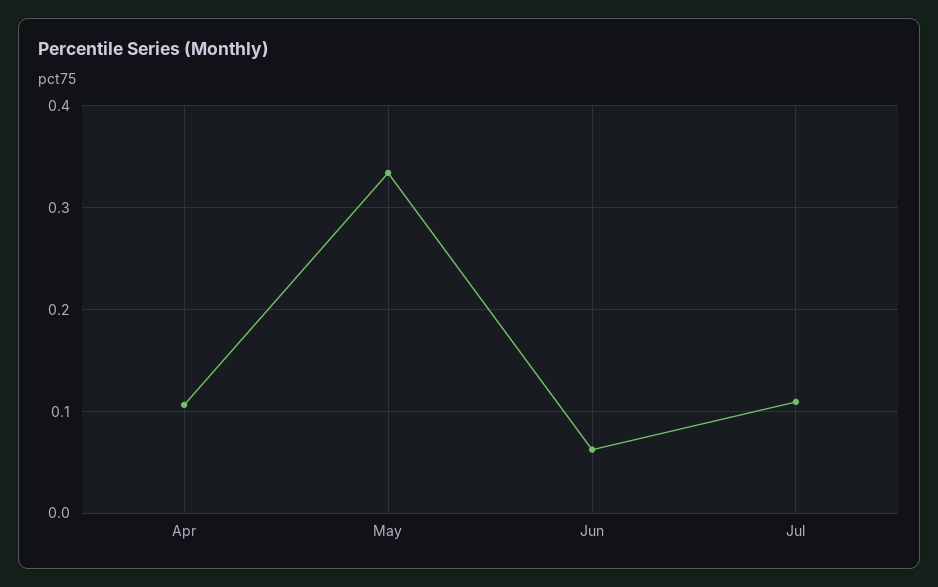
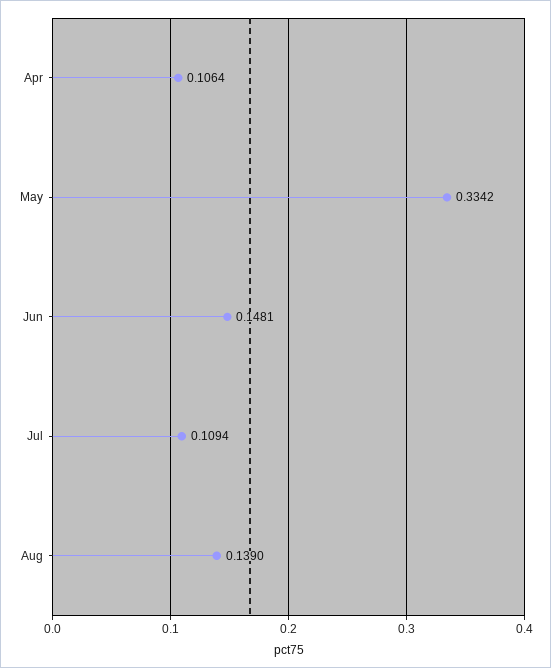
Jun: 0.06 -> 0.1481
Aug: none -> 0.139

